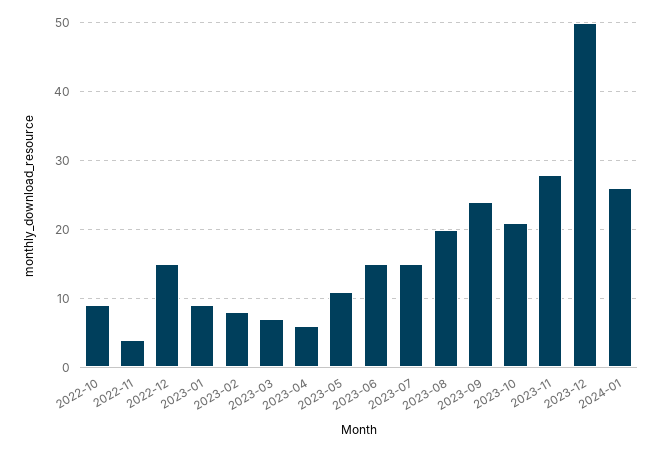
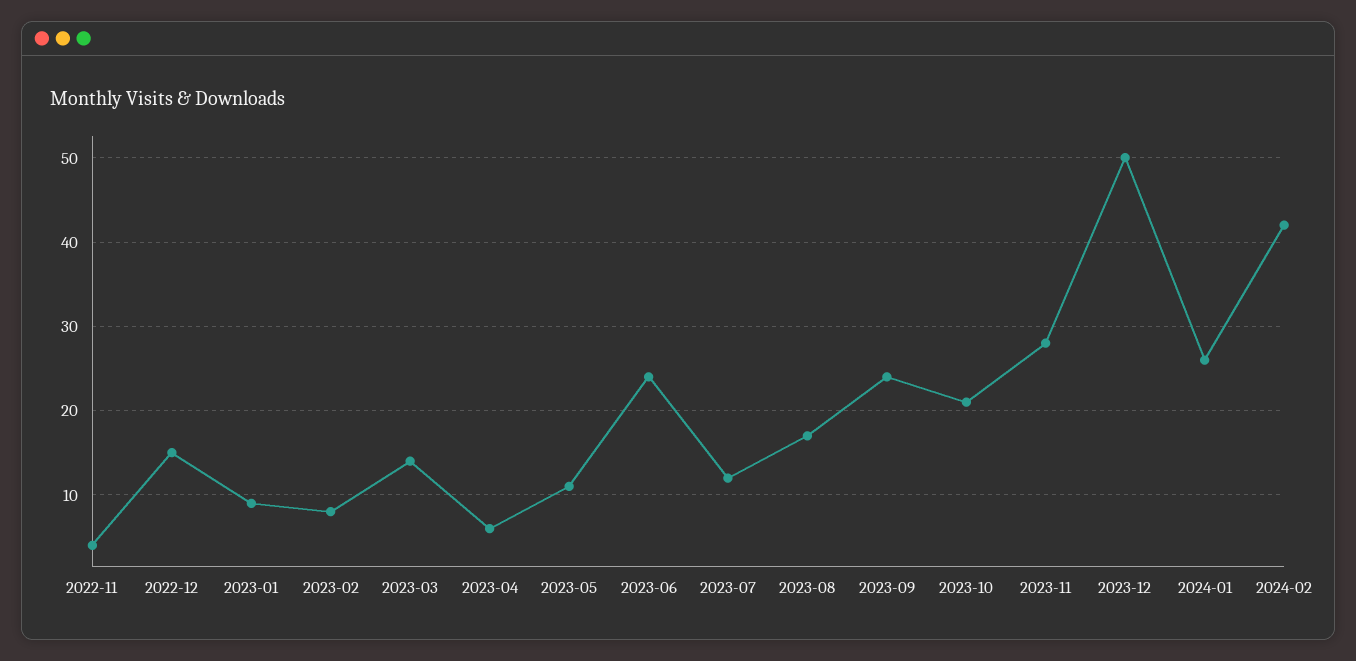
2022-10: 9 -> none
2023-03: 7 -> 14
2023-06: 15 -> 24
2023-07: 15 -> 12
2023-08: 20 -> 17
2024-02: none -> 42

